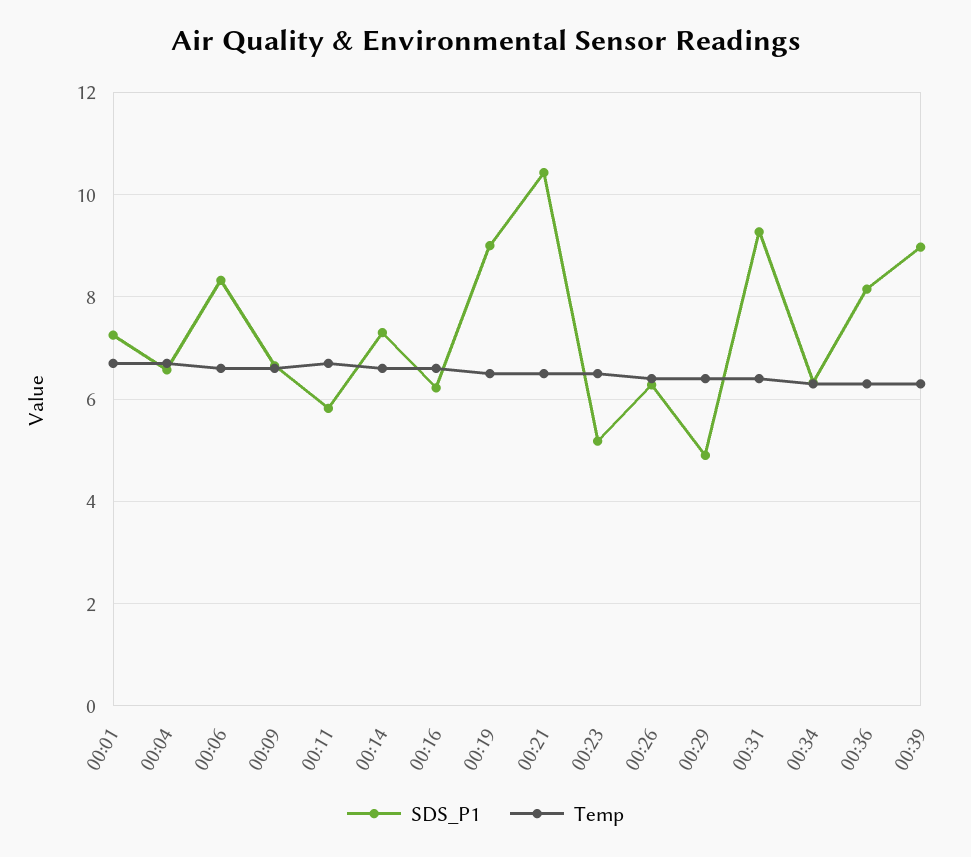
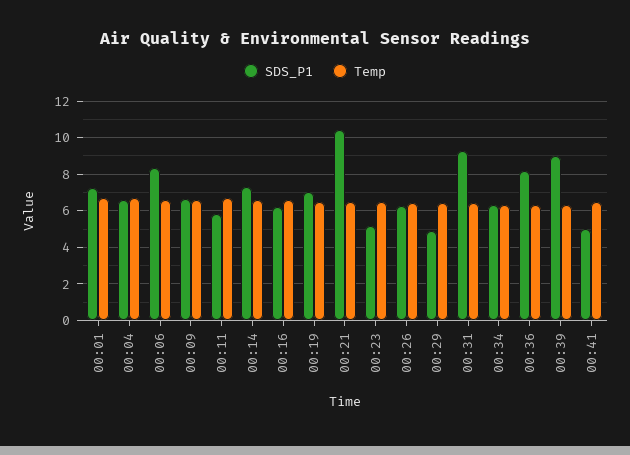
SDS_P1, 00:19: 9 -> 7
SDS_P1, 00:41: none -> 5
Temp, 00:41: none -> 6.5

